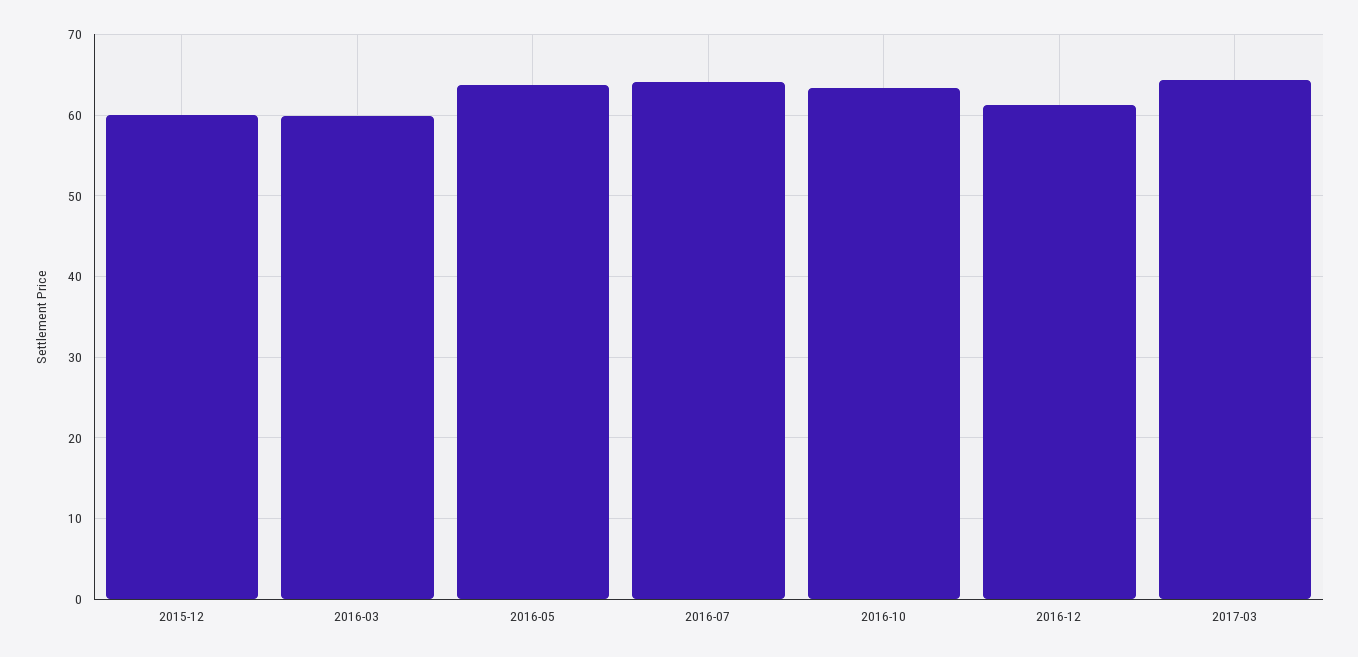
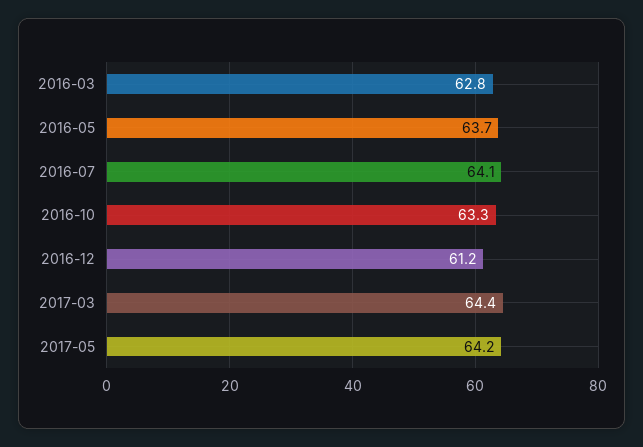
2015-12: 60 -> none
2016-03: 60 -> 62.8
2017-05: none -> 64.2

